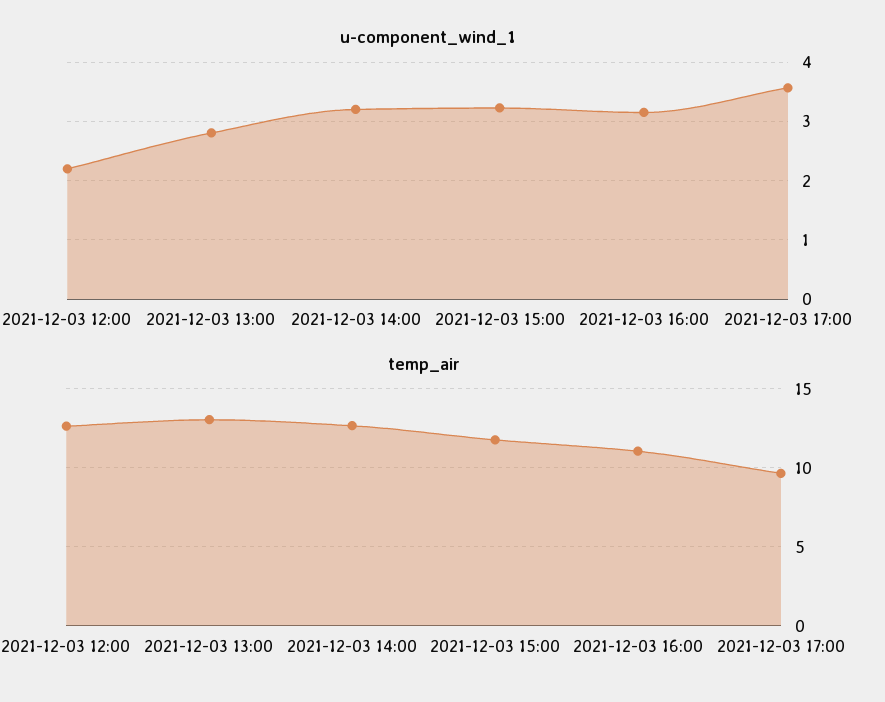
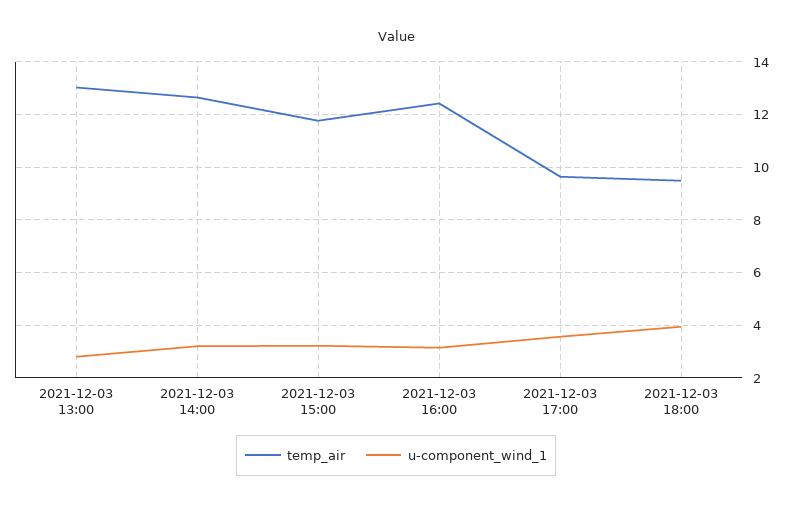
u-component_wind_1, 2021-12-03 12:00: 2.2 -> none
temp_air, 2021-12-03 12:00: 12.5 -> none
temp_air, 2021-12-03 16:00: 11 -> 12.5
temp_air, 2021-12-03 18:00: none -> 9.5
u-component_wind_1, 2021-12-03 18:00: none -> 4

